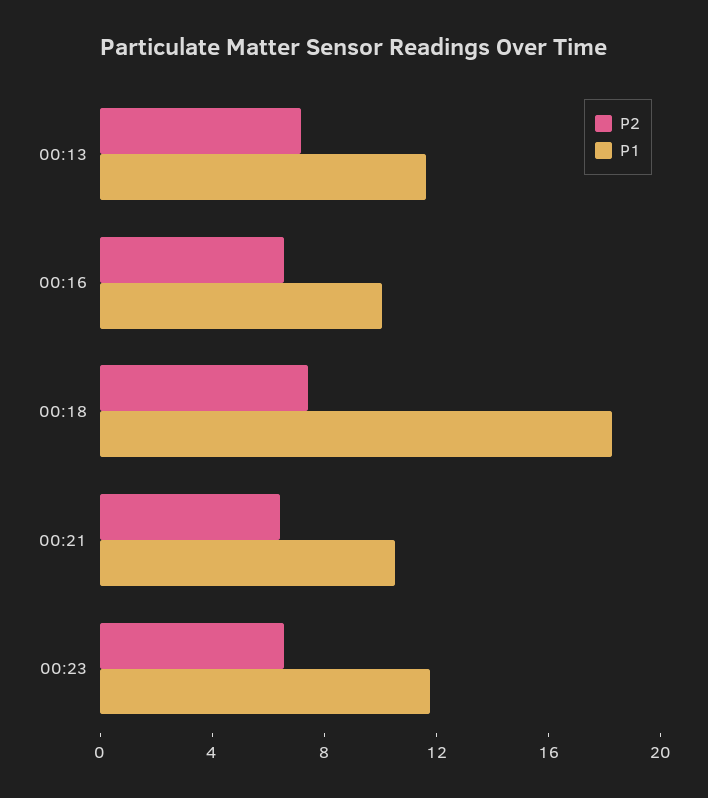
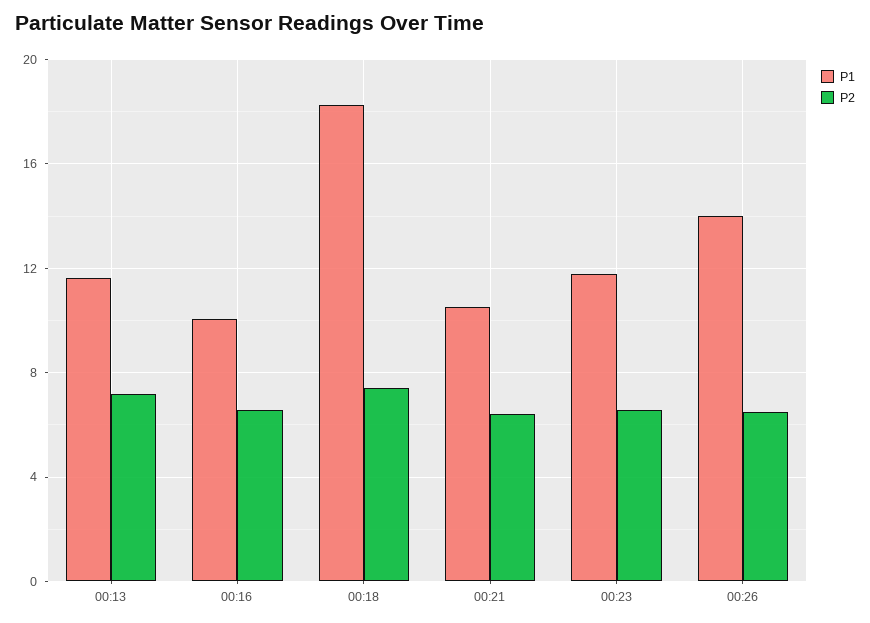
P1, 00:26: none -> 14
P2, 00:26: none -> 6.5

